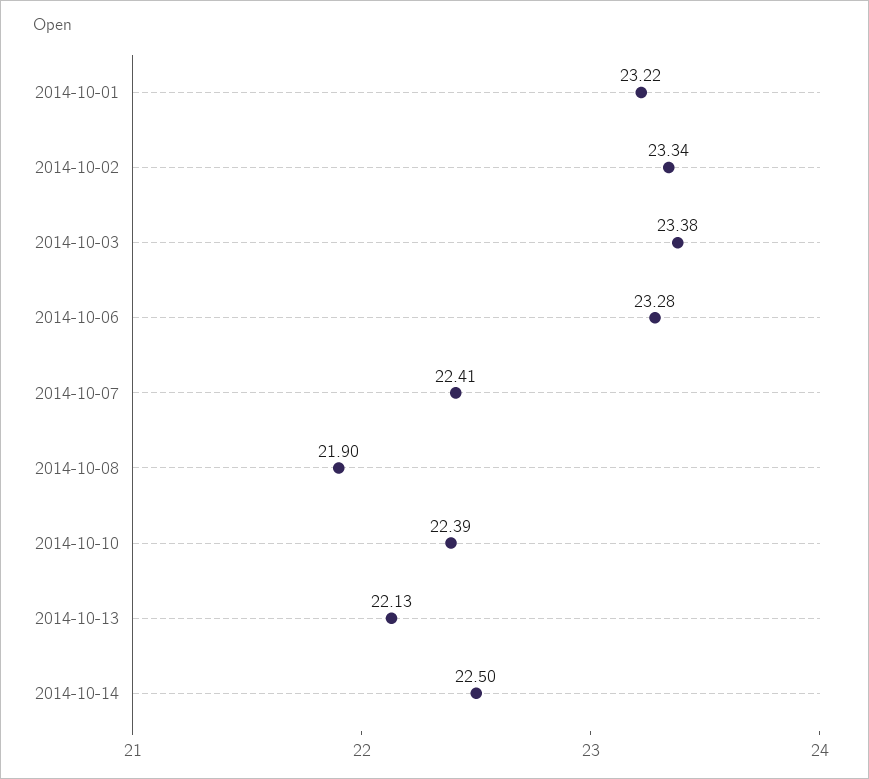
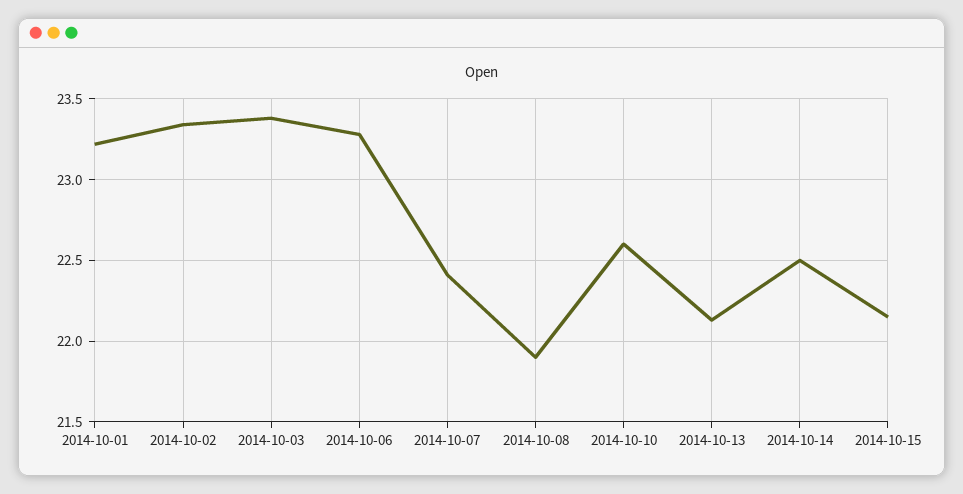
2014-10-10: 22.39 -> 22.6
2014-10-15: none -> 22.15

